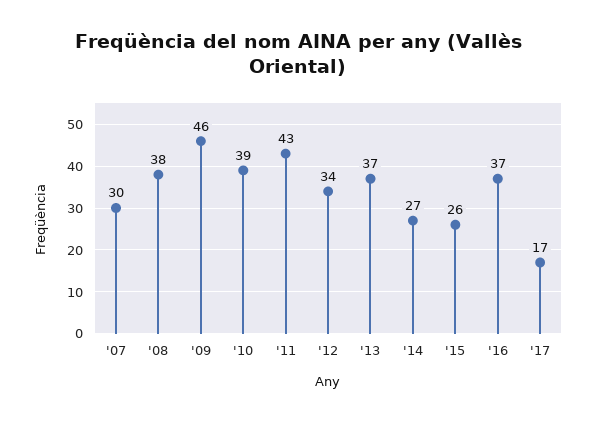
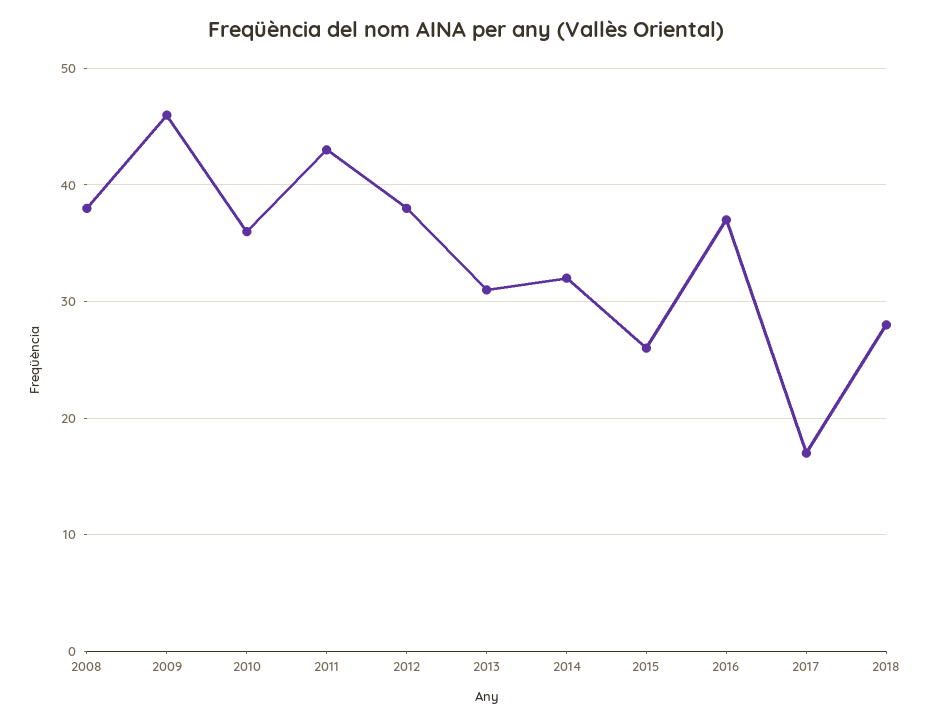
'07: 30 -> none
'10: 39 -> 36
'12: 34 -> 38
'13: 37 -> 31
'14: 27 -> 32
2018: none -> 28

